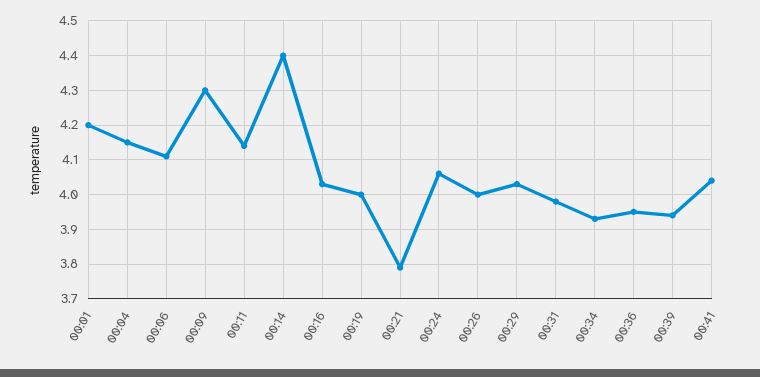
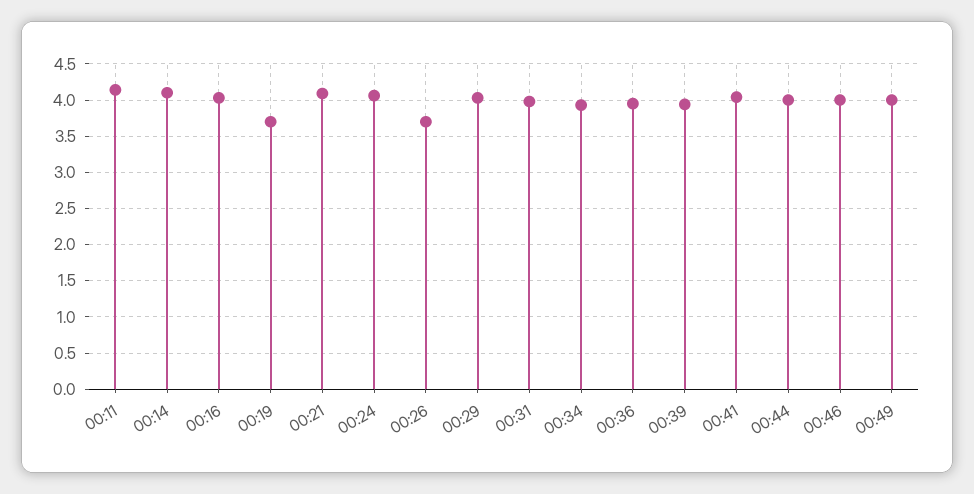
00:01: 4.2 -> none
00:04: 4.15 -> none
00:06: 4.1 -> none
00:09: 4.3 -> none
00:14: 4.4 -> 4.1
00:19: 4 -> 3.7
00:21: 3.8 -> 4.1
00:26: 4 -> 3.7
00:44: none -> 4
00:46: none -> 4
00:49: none -> 4

